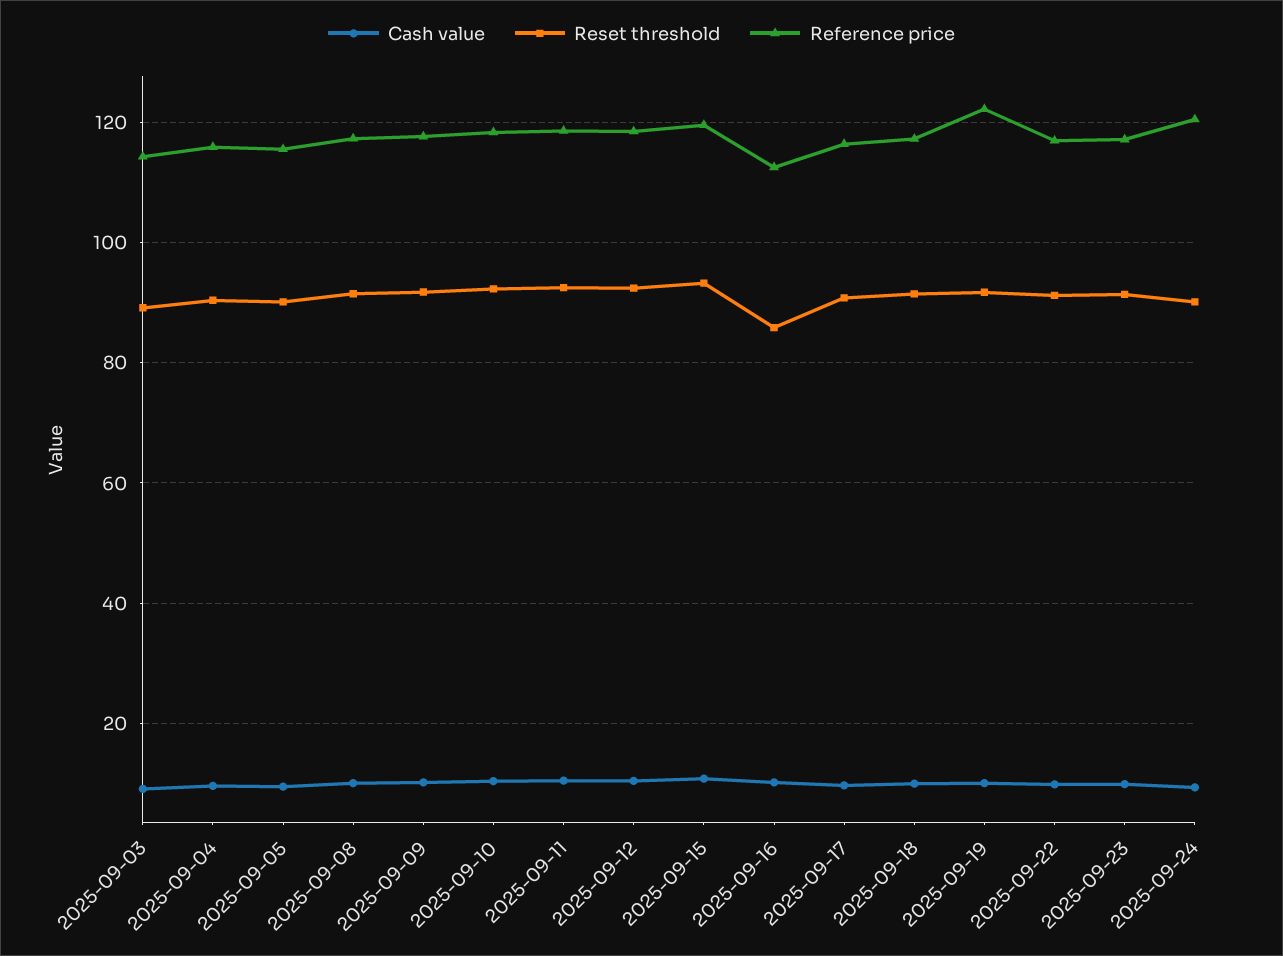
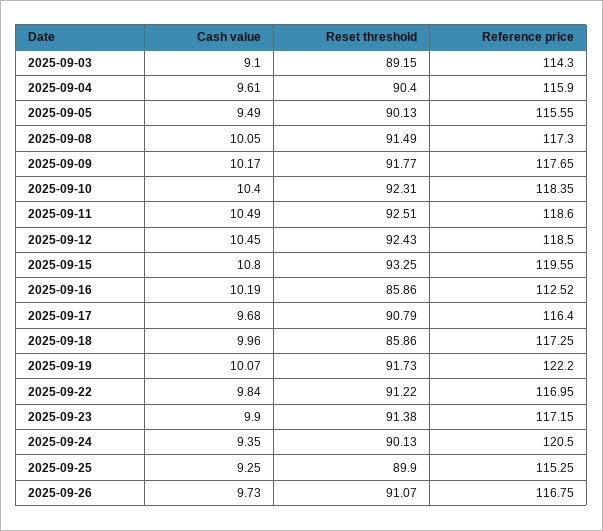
Reset threshold, 2025-09-18: 92 -> 85.86
Cash value, 2025-09-25: none -> 9.25
Reset threshold, 2025-09-25: none -> 89.9
Reference price, 2025-09-25: none -> 115.25
Cash value, 2025-09-26: none -> 9.73
Reset threshold, 2025-09-26: none -> 91.07
Reference price, 2025-09-26: none -> 116.75

